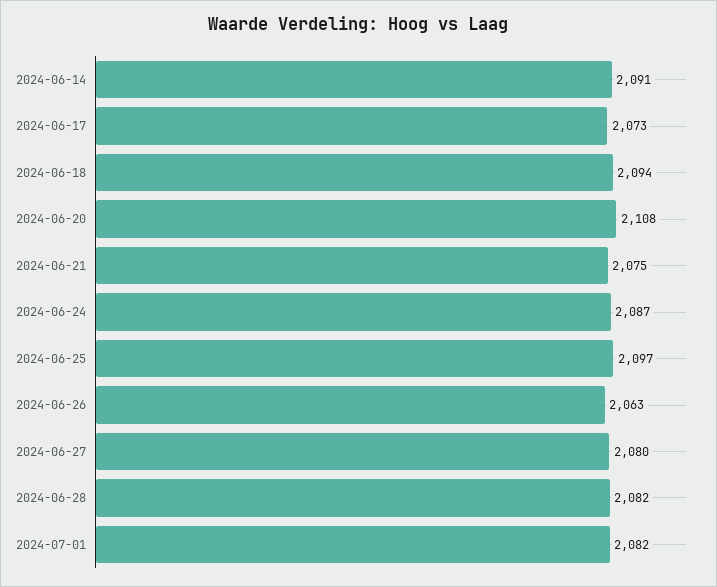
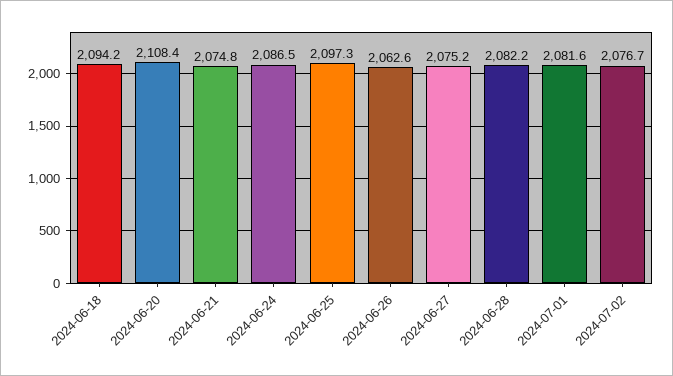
2024-06-14: 2091 -> none
2024-06-17: 2073 -> none
2024-06-27: 2080 -> 2075.2
2024-07-02: none -> 2076.7

